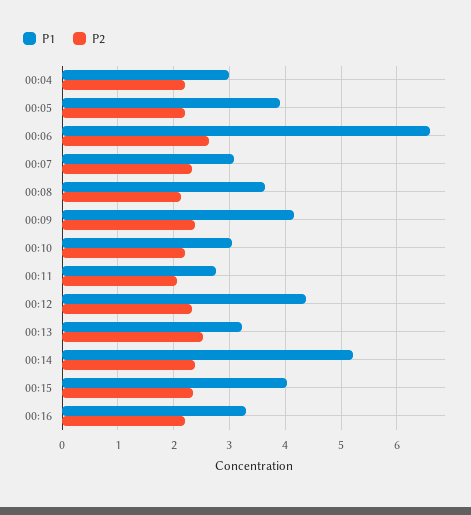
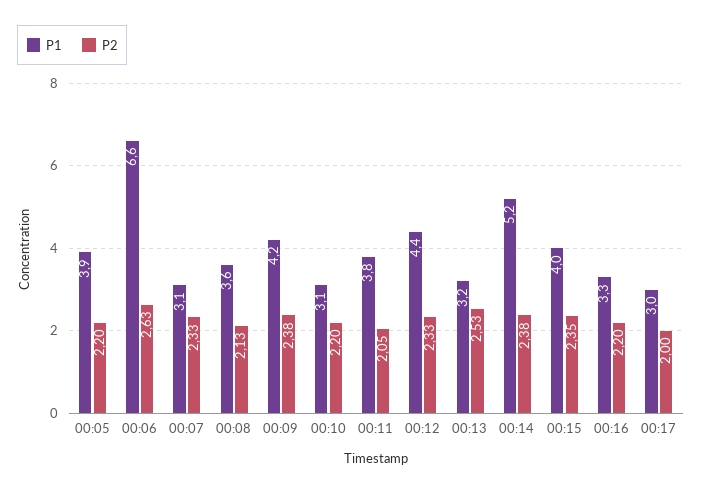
P1, 00:04: 3 -> none
P2, 00:04: 2.2 -> none
P1, 00:11: 2.8 -> 3.8
P1, 00:17: none -> 3
P2, 00:17: none -> 2

